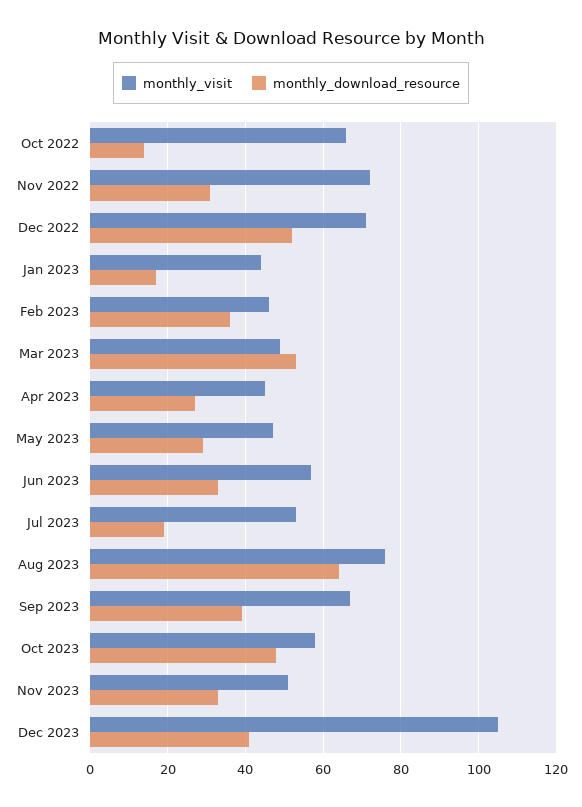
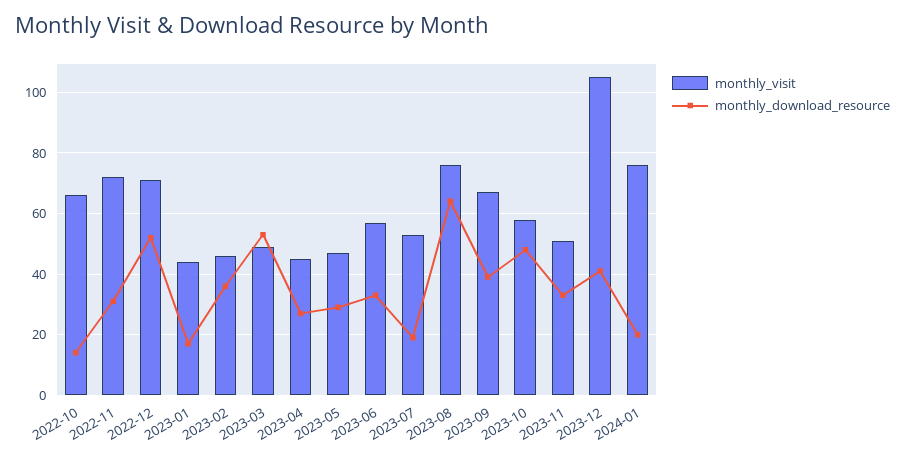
monthly_visit, 2024-01: none -> 75
monthly_download_resource, 2024-01: none -> 20

